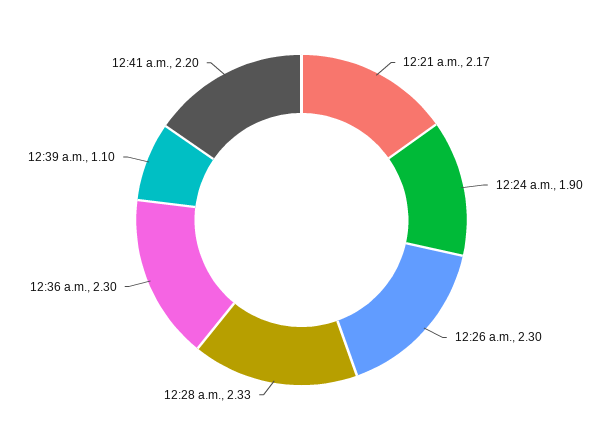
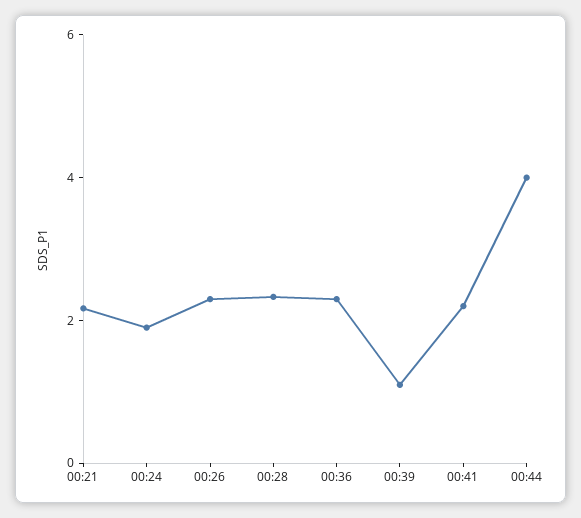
00:44: none -> 4

